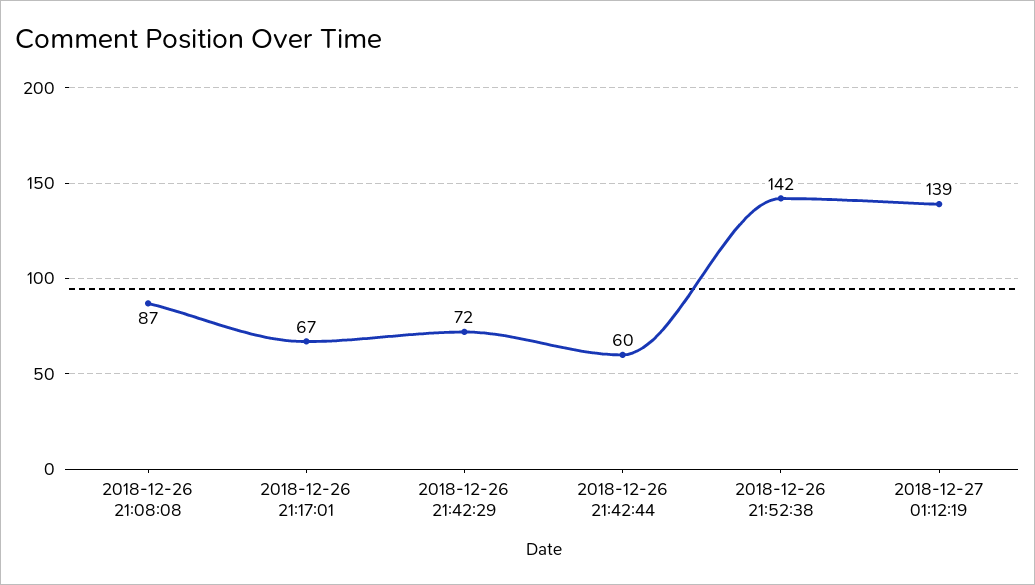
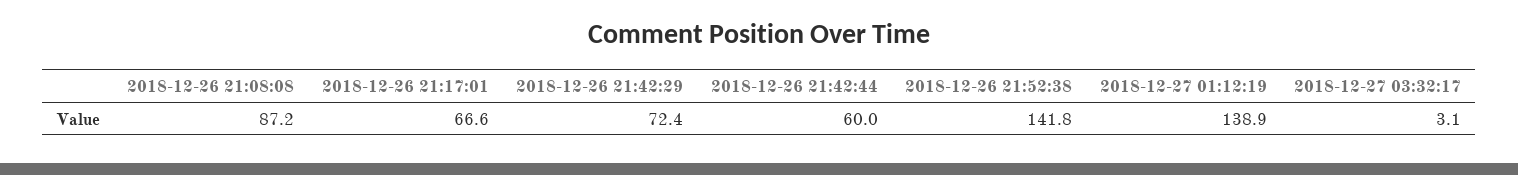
2018-12-27 03:32:17: none -> 3.1

